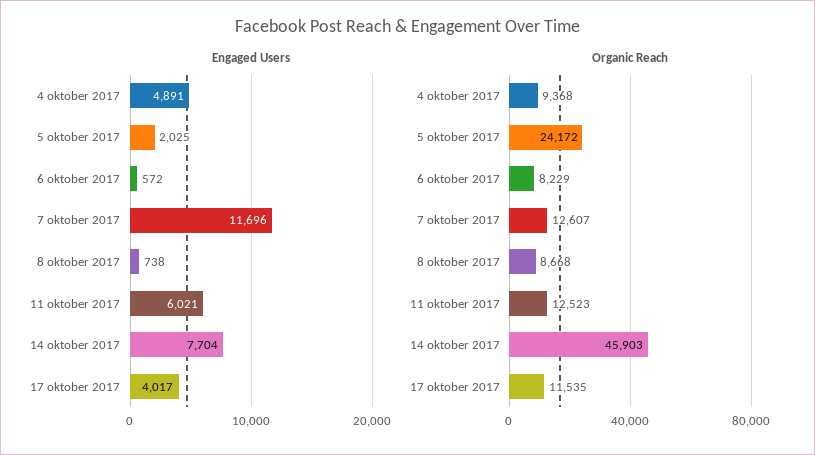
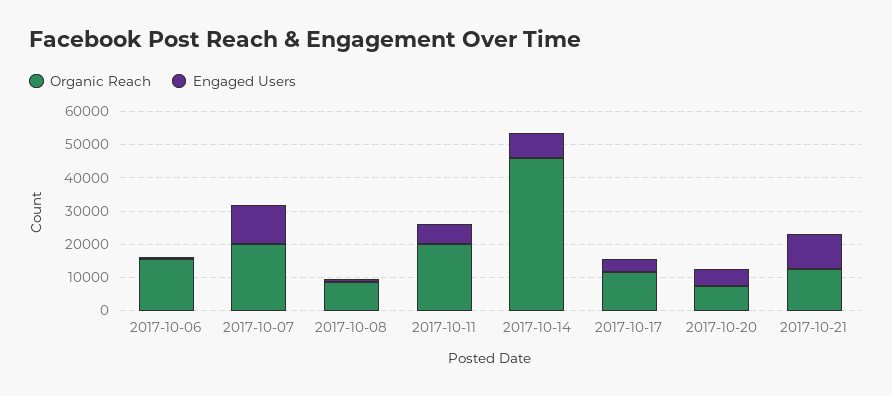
Engaged Users, 4 oktober 2017: 4891 -> none
Engaged Users, 5 oktober 2017: 2025 -> none
Organic Reach, 4 oktober 2017: 9368 -> none
Organic Reach, 5 oktober 2017: 24172 -> none
Organic Reach, 6 oktober 2017: 8229 -> 15000
Organic Reach, 7 oktober 2017: 12607 -> 20000
Organic Reach, 11 oktober 2017: 12523 -> 20000
Organic Reach, 2017-10-20: none -> 7500
Engaged Users, 2017-10-20: none -> 5000
Organic Reach, 2017-10-21: none -> 12500
Engaged Users, 2017-10-21: none -> 10000

